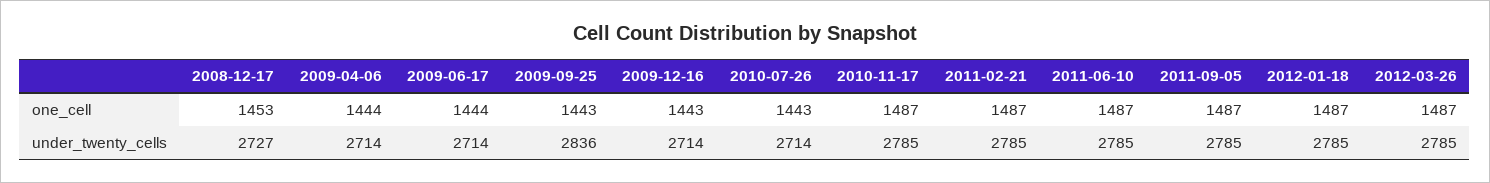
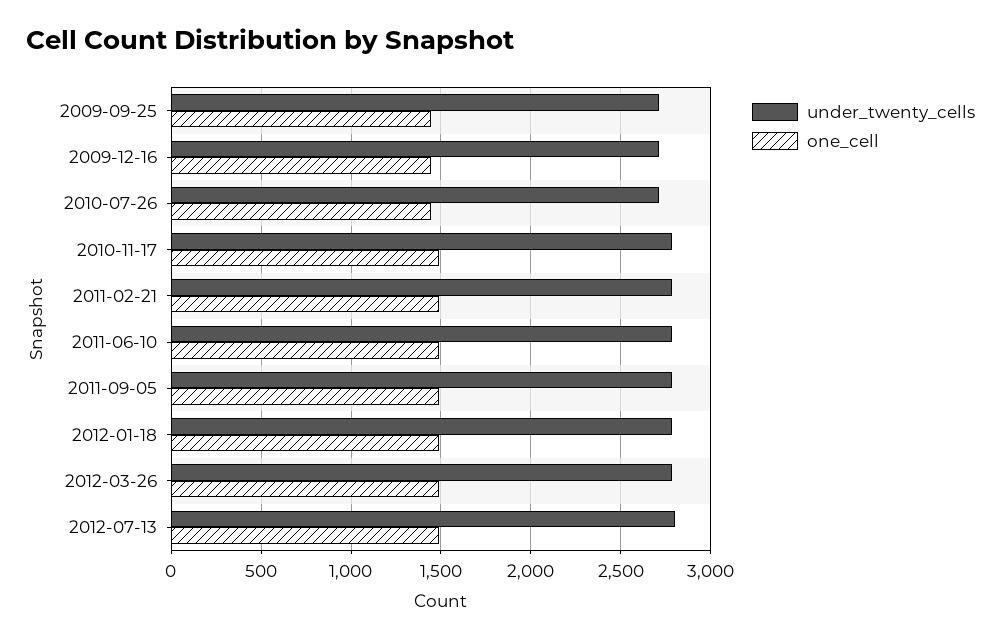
one_cell, 2008-12-17: 1453 -> none
one_cell, 2009-04-06: 1444 -> none
one_cell, 2009-06-17: 1444 -> none
under_twenty_cells, 2008-12-17: 2727 -> none
under_twenty_cells, 2009-04-06: 2714 -> none
under_twenty_cells, 2009-06-17: 2714 -> none
under_twenty_cells, 2009-09-25: 2836 -> 2700
under_twenty_cells, 2012-07-13: none -> 2800
one_cell, 2012-07-13: none -> 1500

